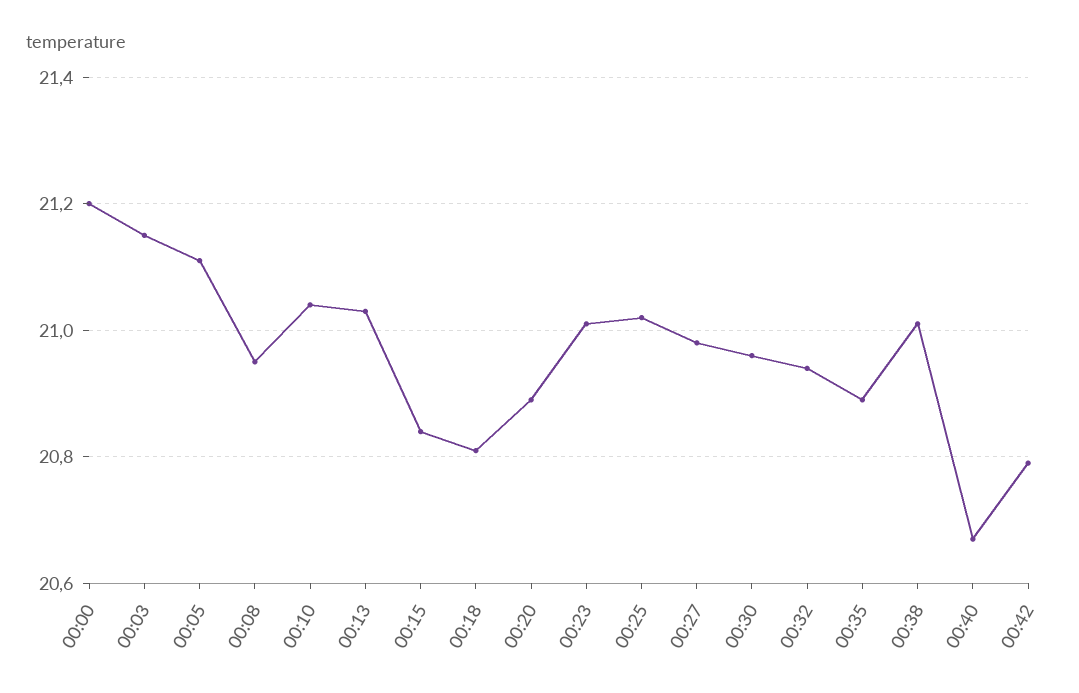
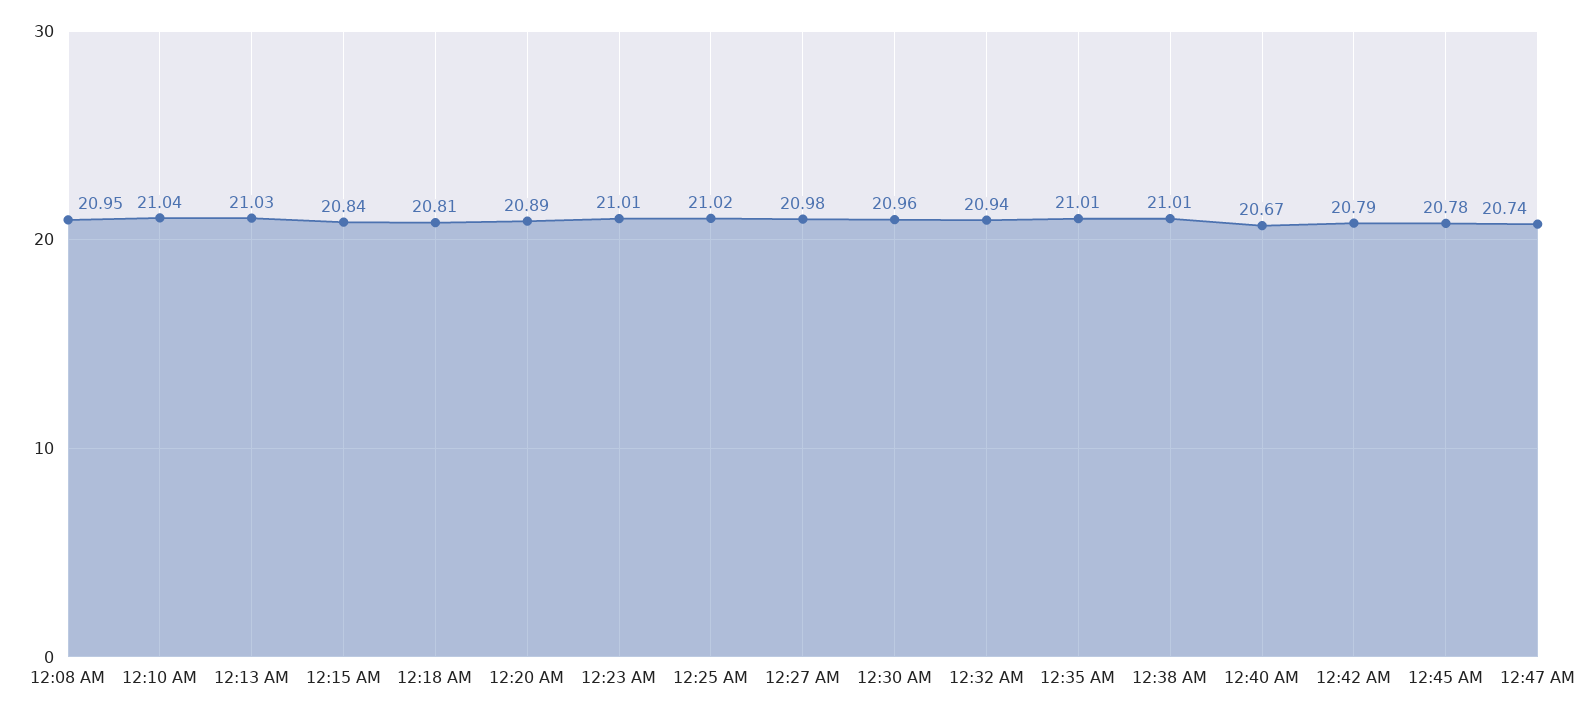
00:00: 21.2 -> none
00:03: 21.15 -> none
00:05: 21.1 -> none
00:35: 20.9 -> 21.01
12:45 AM: none -> 20.78
12:47 AM: none -> 20.74

